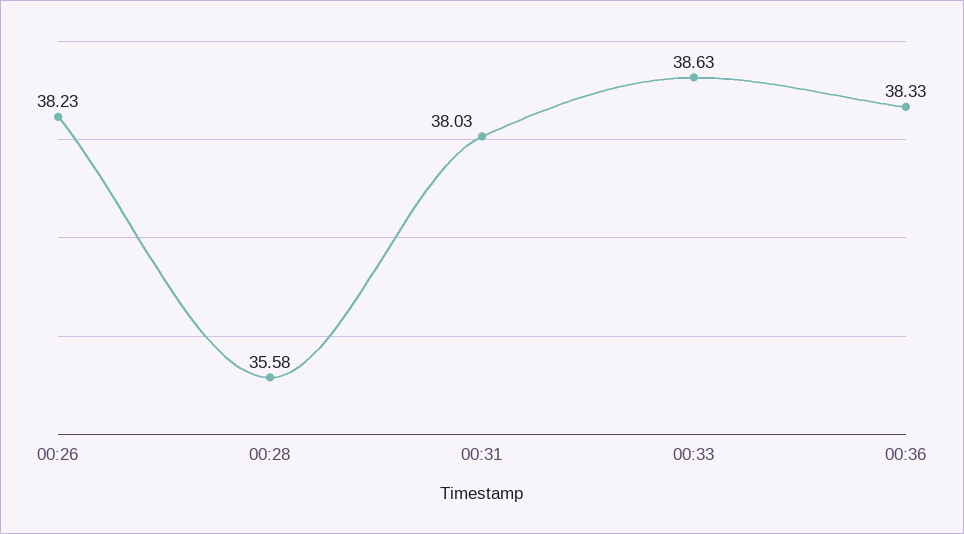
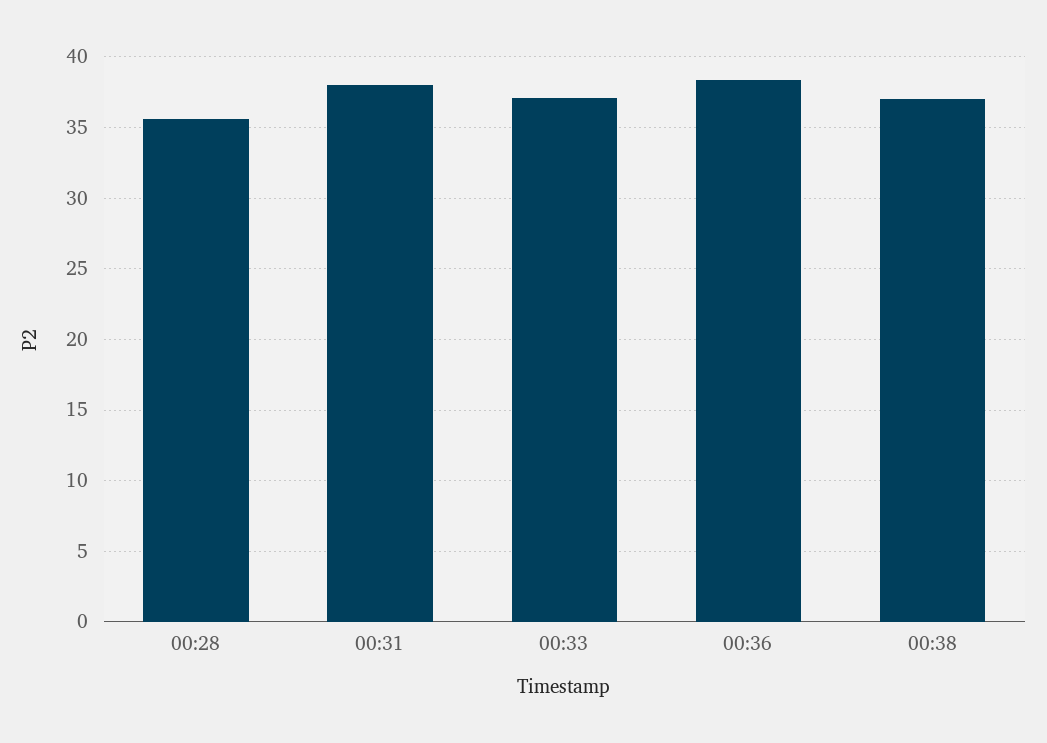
00:26: 38.23 -> none
00:33: 38.63 -> 37
00:38: none -> 37

